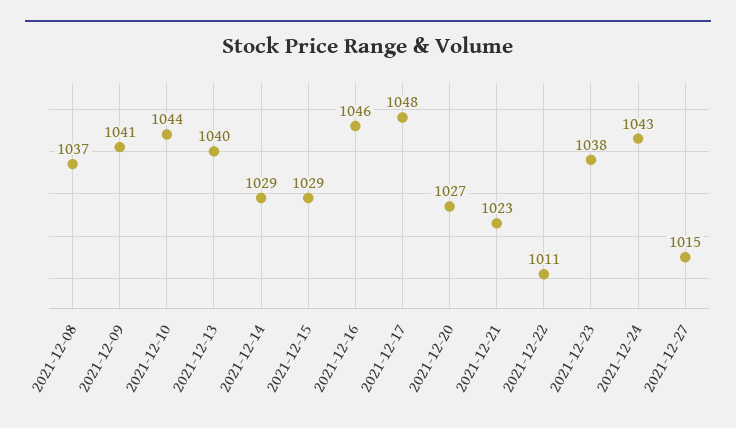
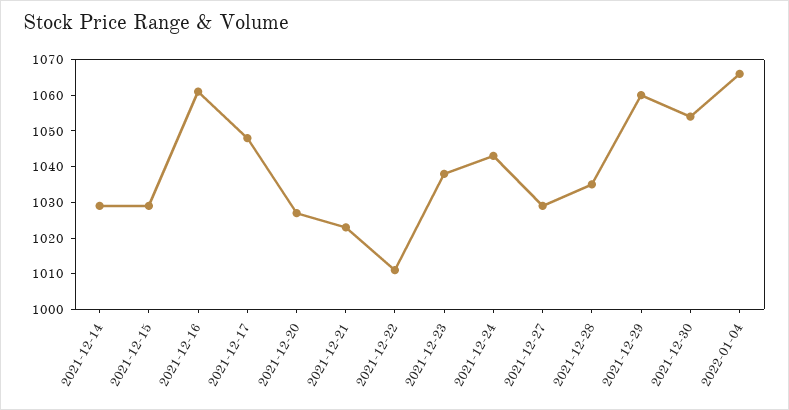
2021-12-08: 1037 -> none
2021-12-09: 1041 -> none
2021-12-10: 1044 -> none
2021-12-13: 1040 -> none
2021-12-16: 1046 -> 1060
2021-12-27: 1015 -> 1030
2021-12-28: none -> 1035
2021-12-29: none -> 1060
2021-12-30: none -> 1055
2022-01-04: none -> 1065

